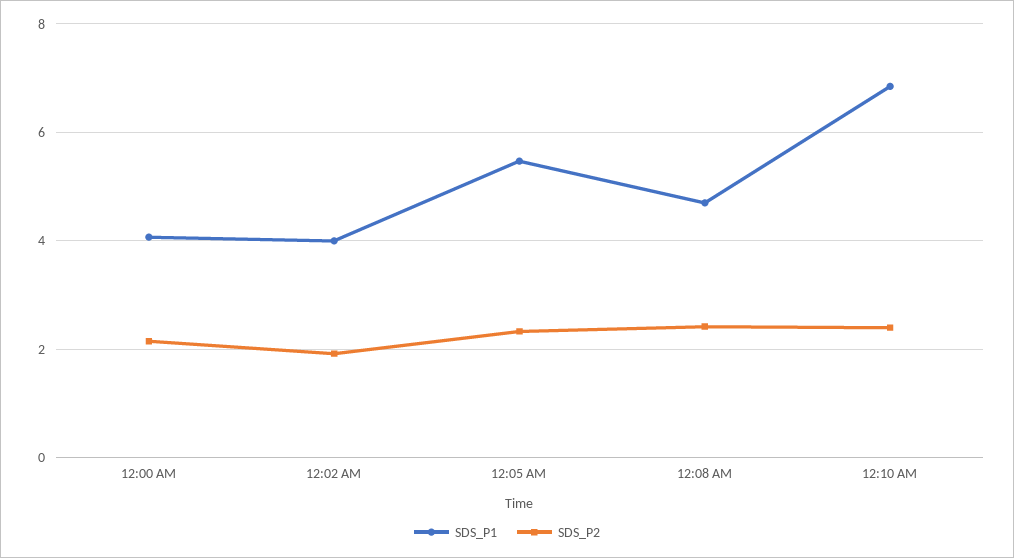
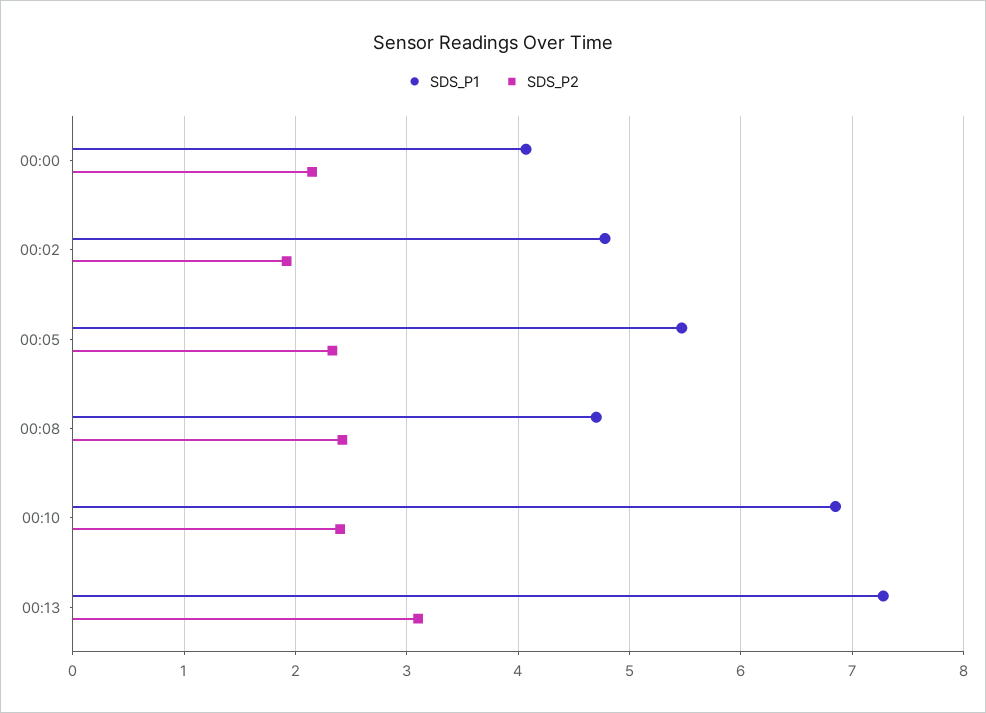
SDS_P1, 12:02 AM: 4 -> 4.8
SDS_P1, 00:13: none -> 7.3
SDS_P2, 00:13: none -> 3.1

